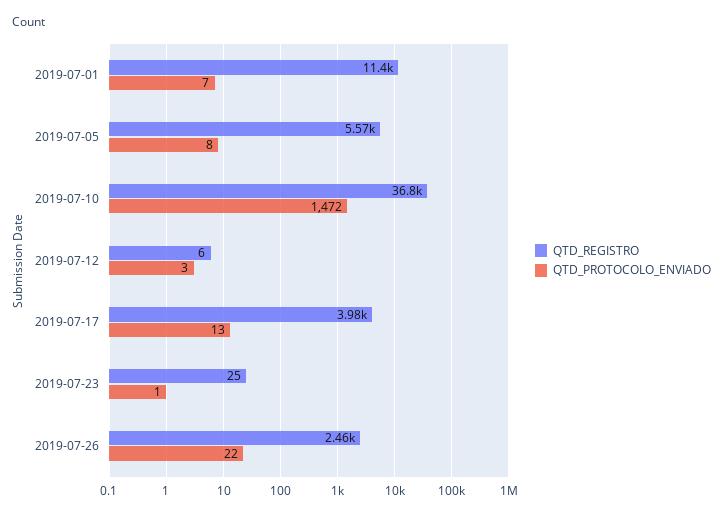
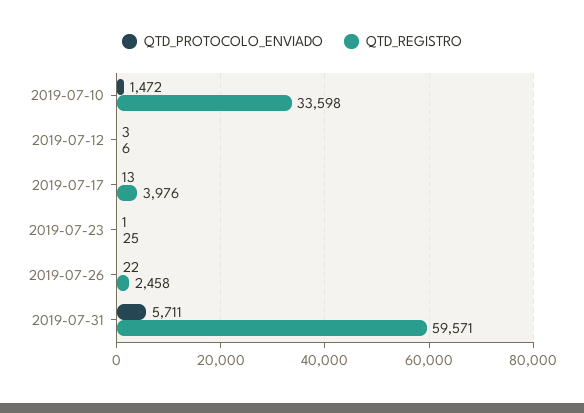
QTD_REGISTRO, 2019-07-01: 11400 -> none
QTD_PROTOCOLO_ENVIADO, 2019-07-01: 7 -> none
QTD_REGISTRO, 2019-07-05: 5570 -> none
QTD_PROTOCOLO_ENVIADO, 2019-07-05: 8 -> none
QTD_REGISTRO, 2019-07-10: 36800 -> 33598
QTD_PROTOCOLO_ENVIADO, 2019-07-31: none -> 5711
QTD_REGISTRO, 2019-07-31: none -> 59571

